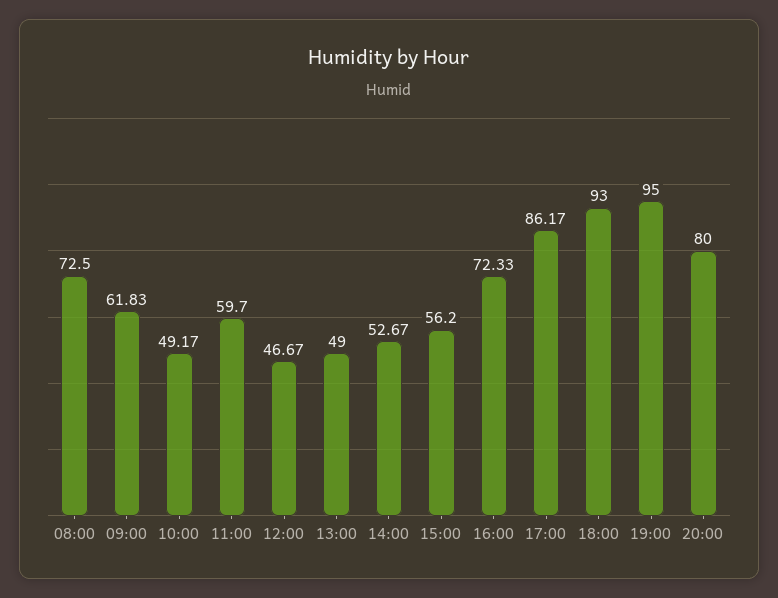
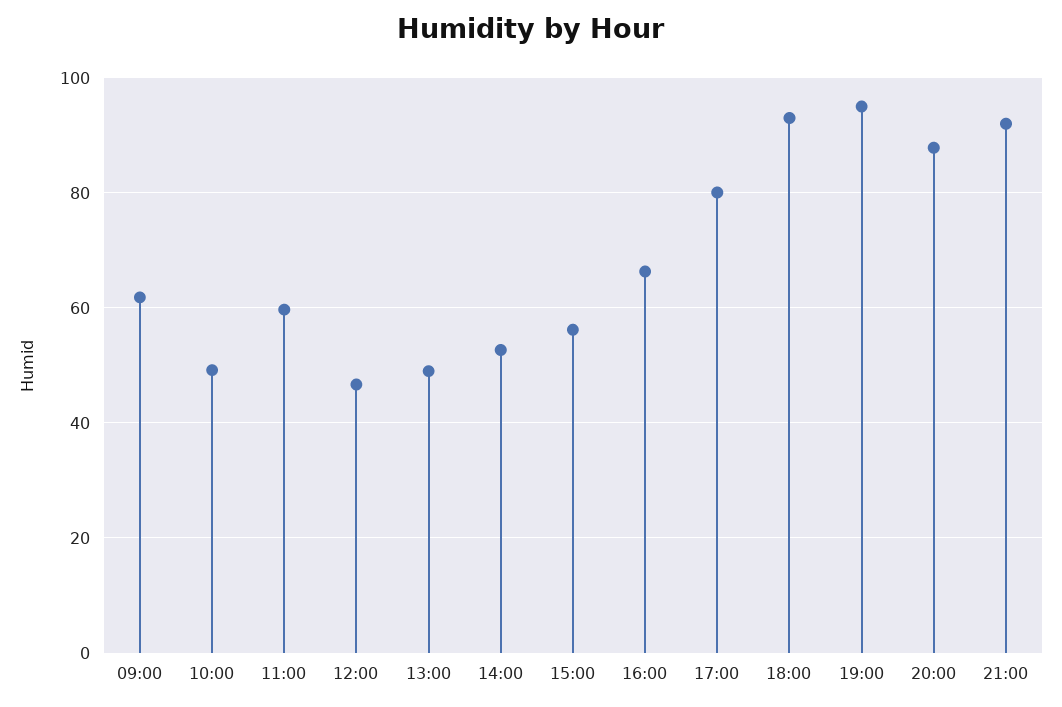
08:00: 72.5 -> none
16:00: 72.33 -> 66
17:00: 86.17 -> 80
20:00: 80 -> 88
21:00: none -> 92

